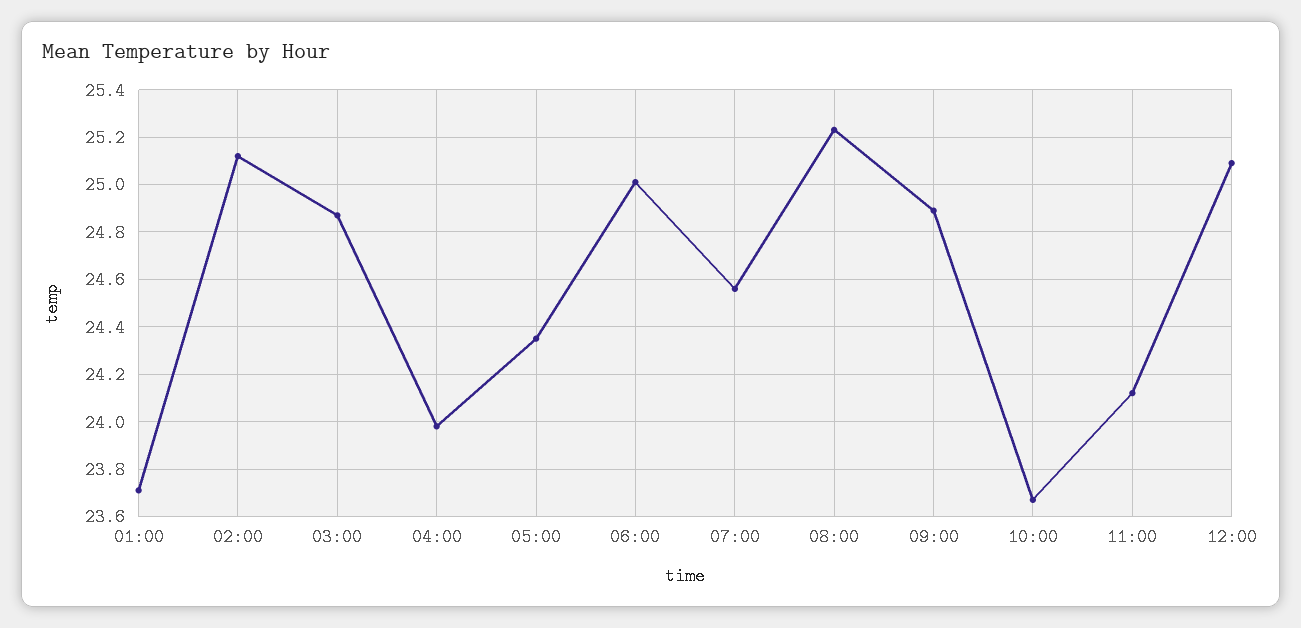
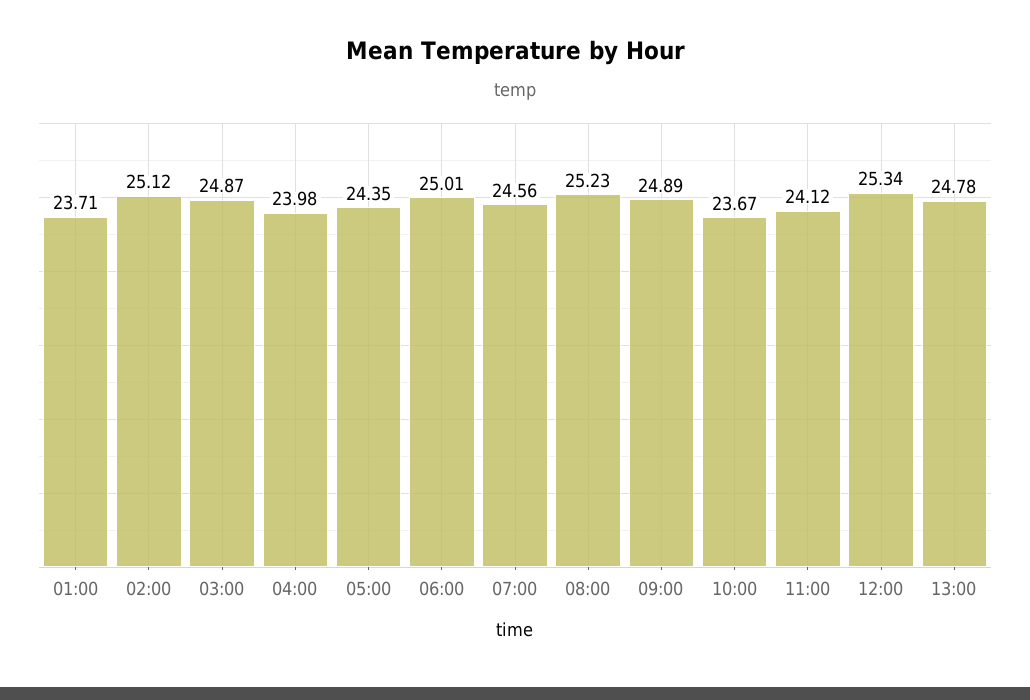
12:00: 25.1 -> 25.34
13:00: none -> 24.78

